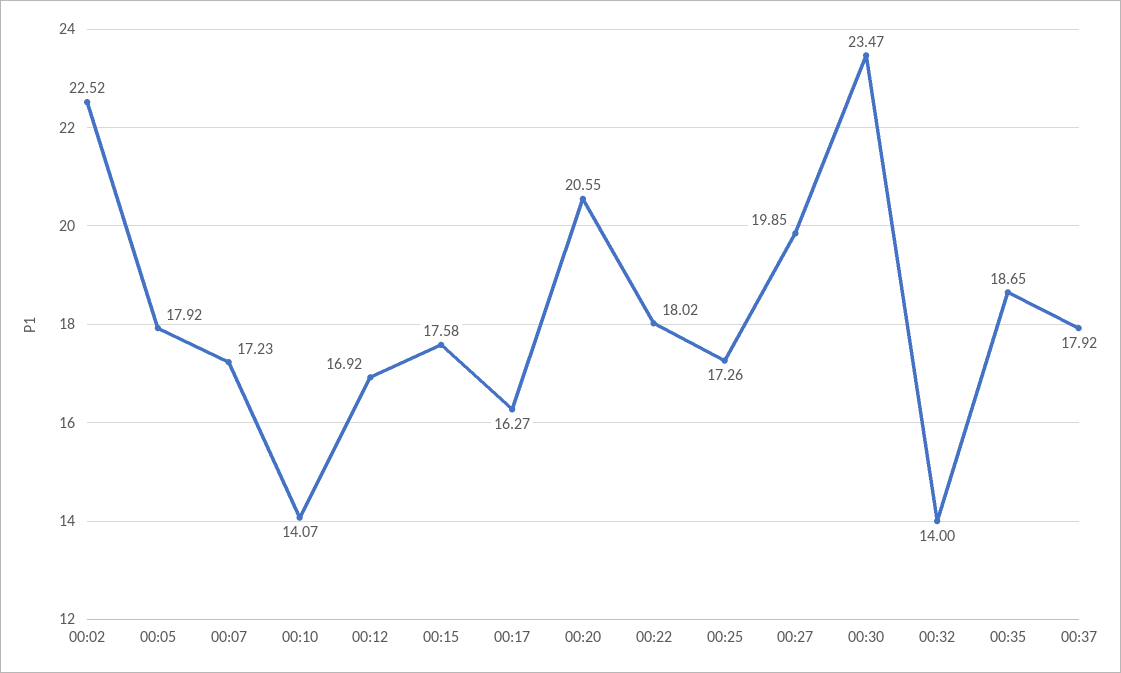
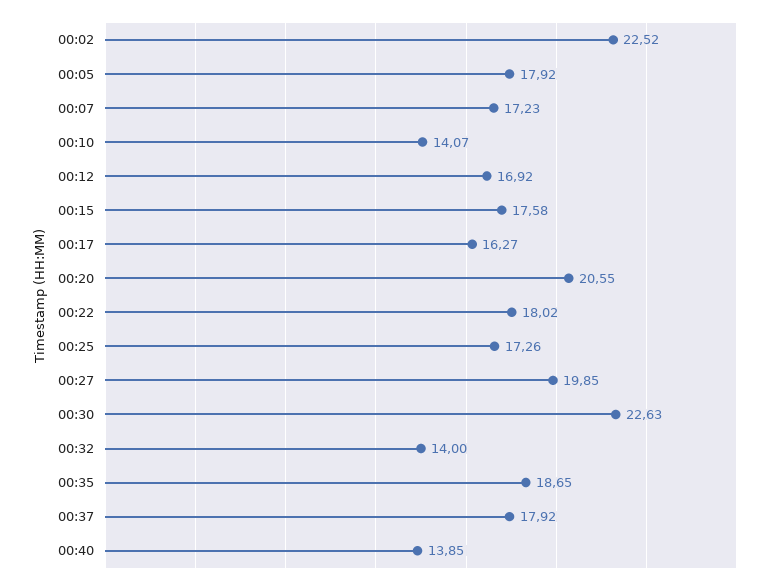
00:30: 23.47 -> 22.63
00:40: none -> 13.85

